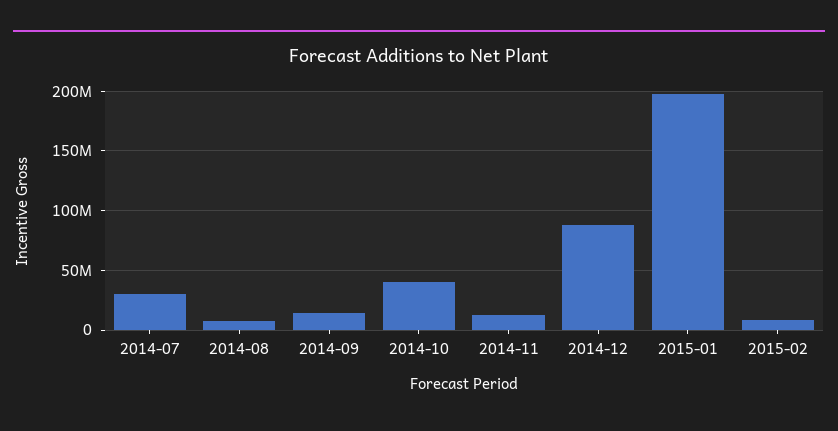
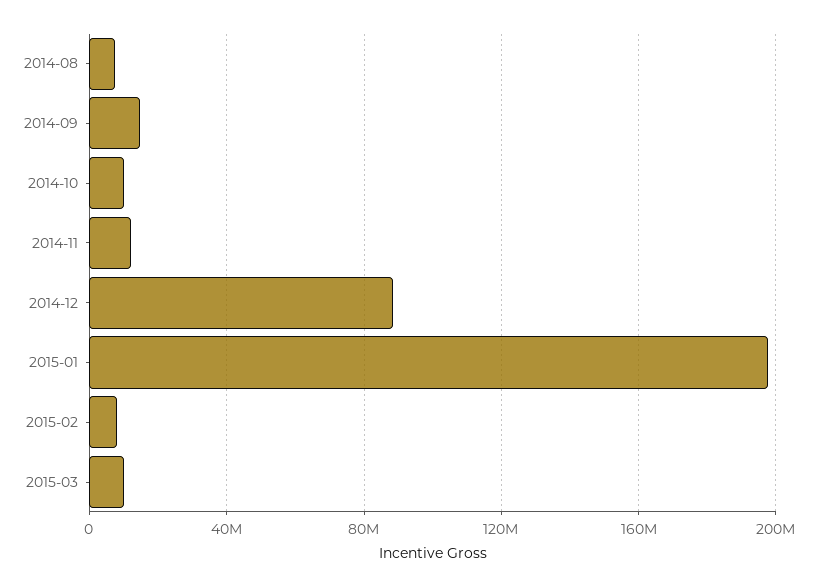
2014-07: 30000000 -> none
2014-10: 40000000 -> 10000000
2015-03: none -> 10000000

